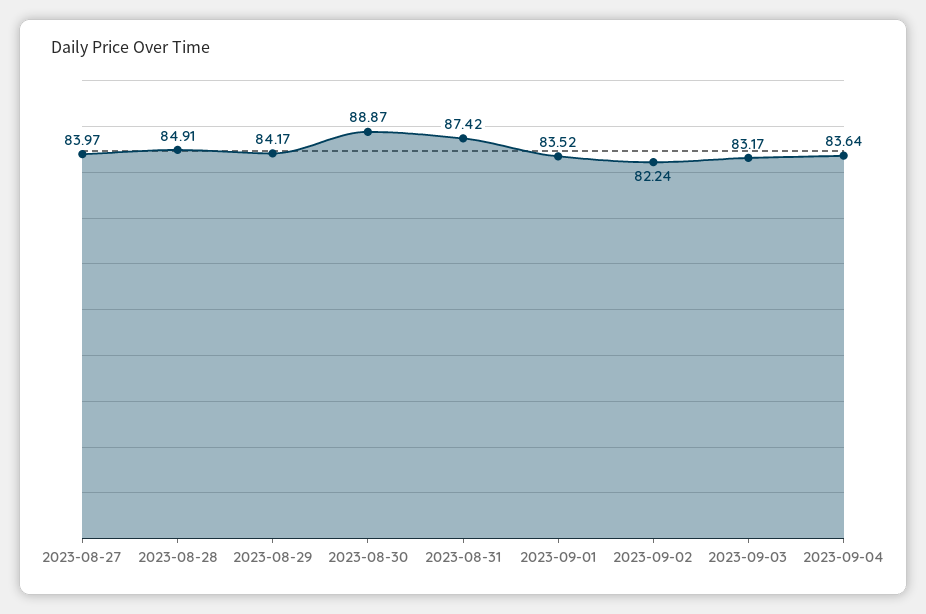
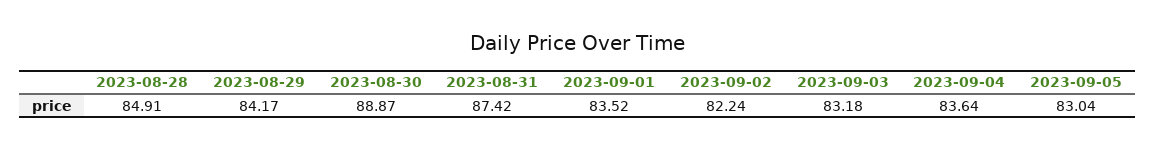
2023-08-27: 83.97 -> none
2023-09-03: 83.17 -> 83.18
2023-09-05: none -> 83.04

